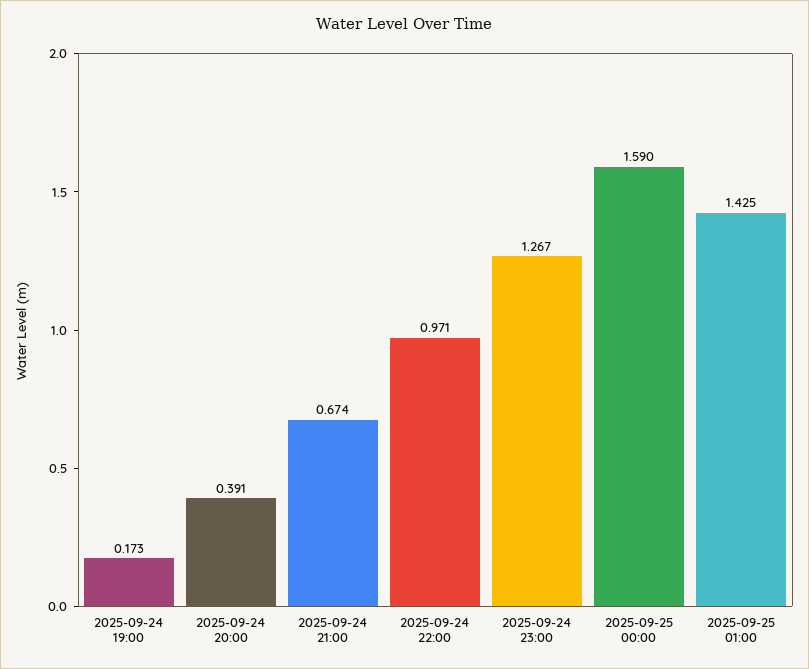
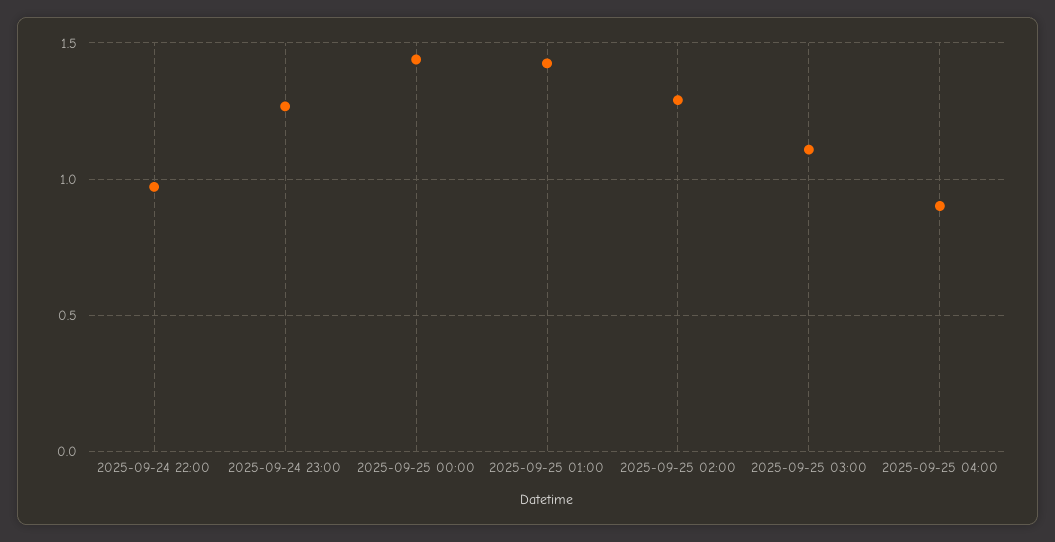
2025-09-24 19:00: 0.173 -> none
2025-09-24 20:00: 0.391 -> none
2025-09-24 21:00: 0.674 -> none
2025-09-25 00:00: 1.59 -> 1.45
2025-09-25 02:00: none -> 1.3
2025-09-25 03:00: none -> 1.1
2025-09-25 04:00: none -> 0.9

